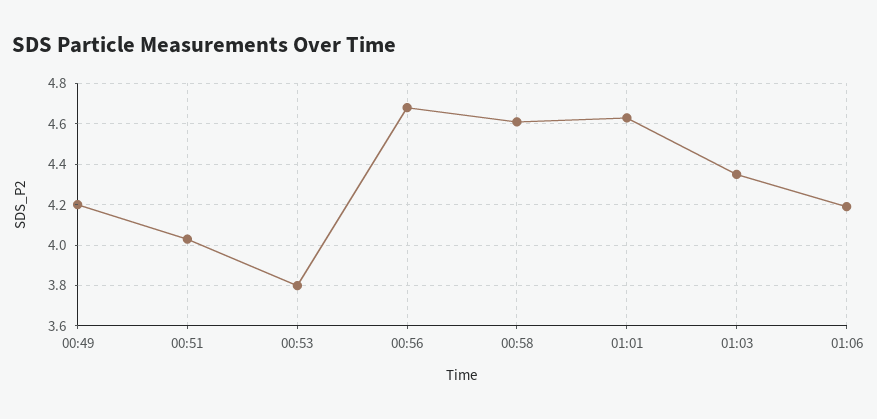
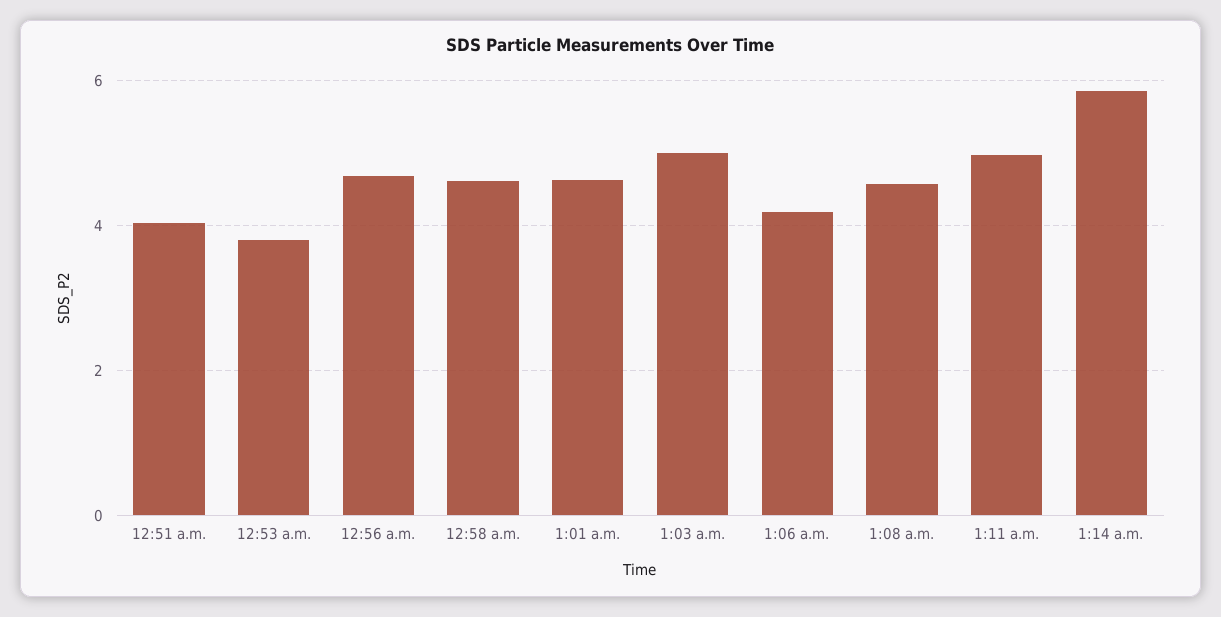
00:49: 4.2 -> none
01:03: 4.35 -> 5
1:08 a.m.: none -> 4.6
1:11 a.m.: none -> 5
1:14 a.m.: none -> 5.8

